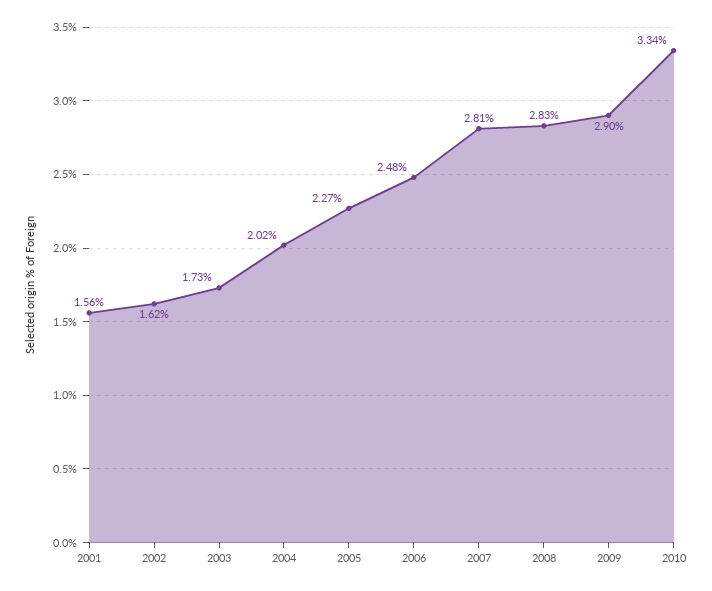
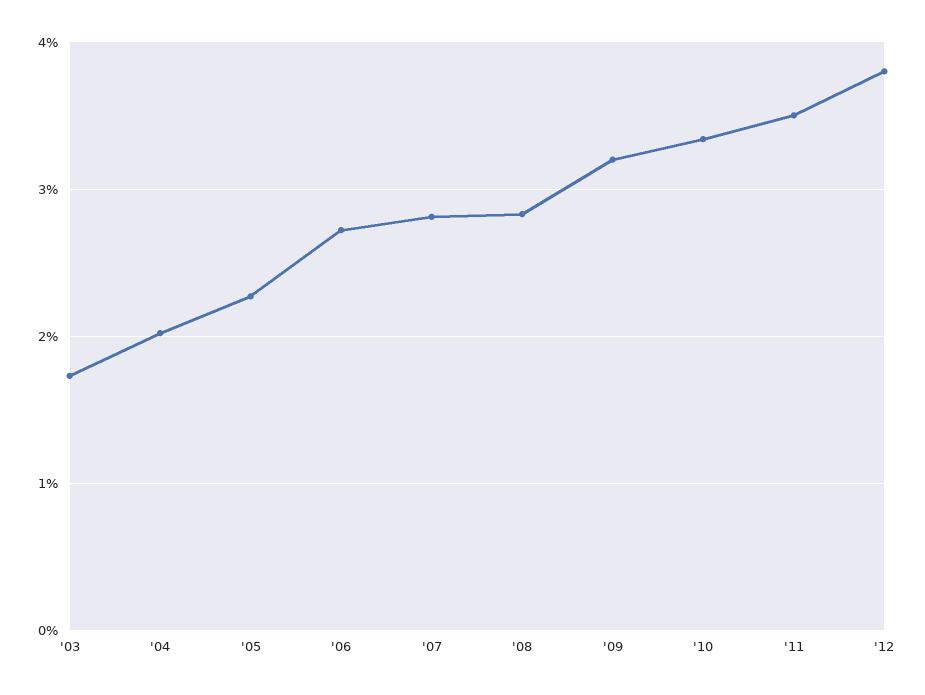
2001: 1.56 -> none
2002: 1.62 -> none
2006: 2.48 -> 2.7
2009: 2.9 -> 3.2
'11: none -> 3.5
'12: none -> 3.8

